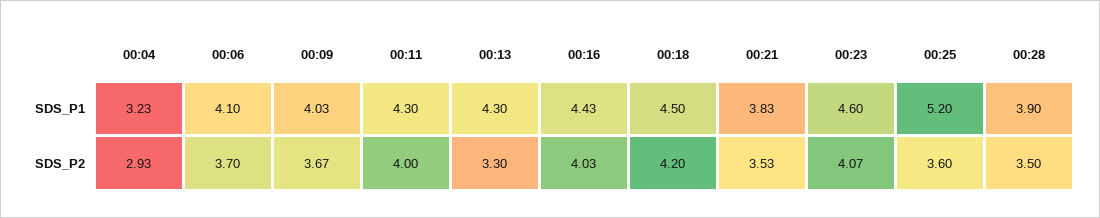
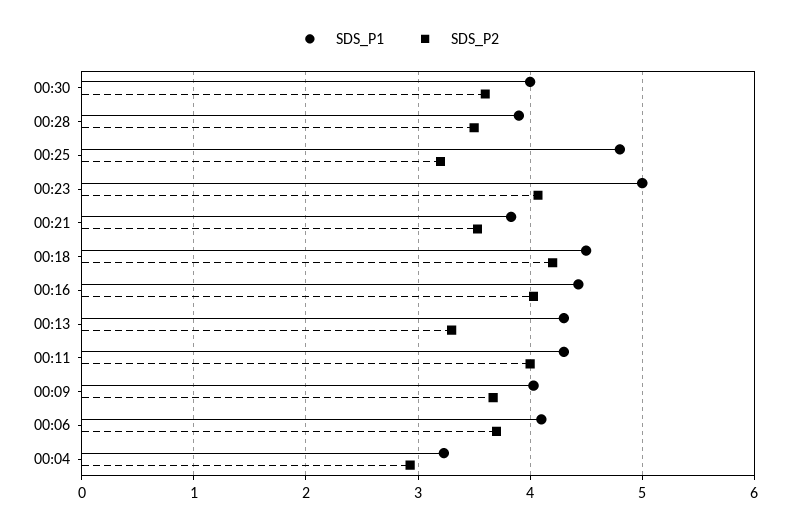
SDS_P1, 00:23: 4.6 -> 5
SDS_P1, 00:25: 5.2 -> 4.8
SDS_P2, 00:25: 3.6 -> 3.2
SDS_P1, 00:30: none -> 4
SDS_P2, 00:30: none -> 3.6

